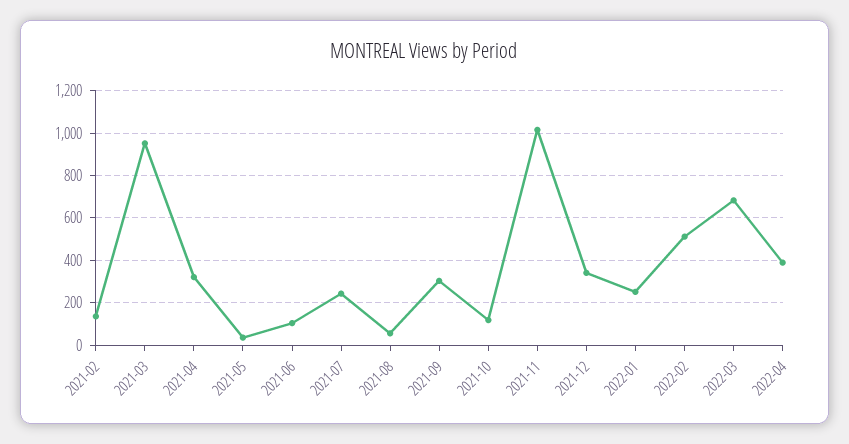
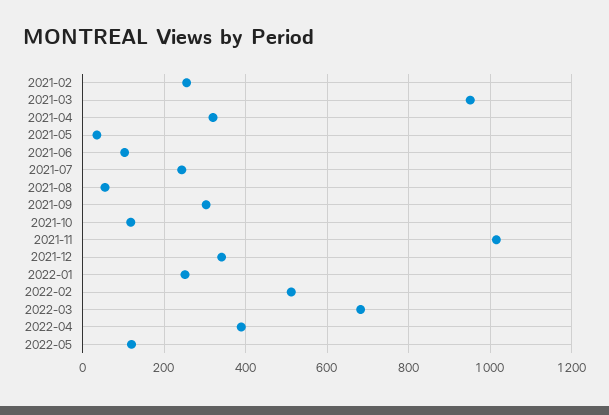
2021-02: 150 -> 260
2022-05: none -> 120

